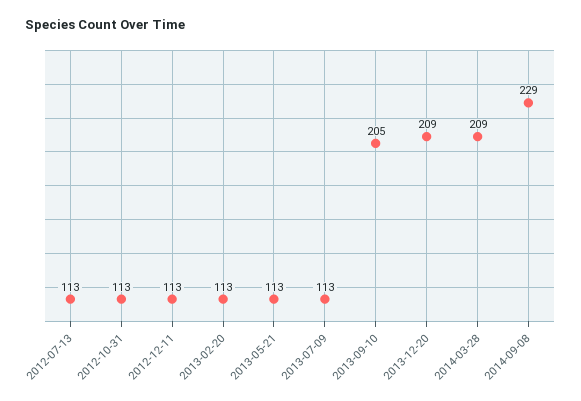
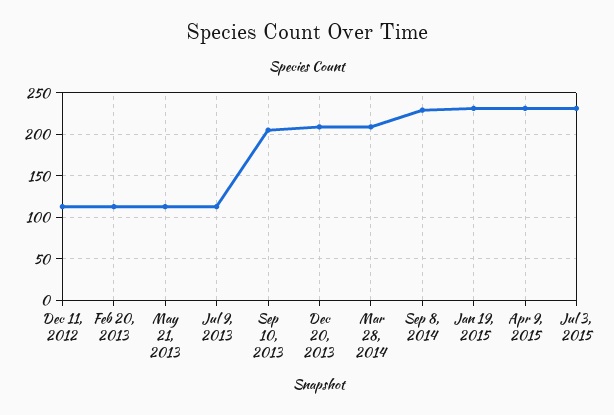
2012-07-13: 113 -> none
2012-10-31: 113 -> none
Jan 19, 2015: none -> 230
Apr 9, 2015: none -> 230
Jul 3, 2015: none -> 230

